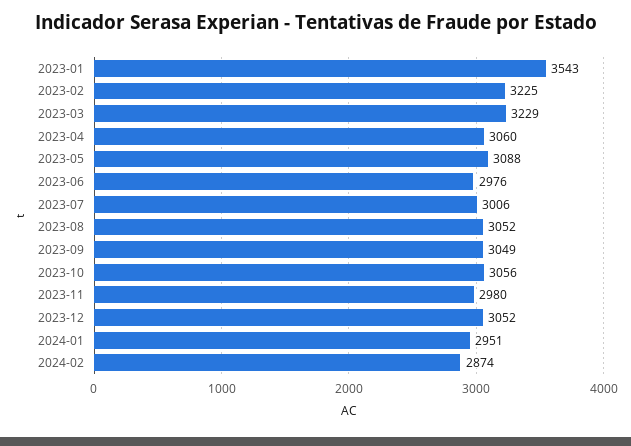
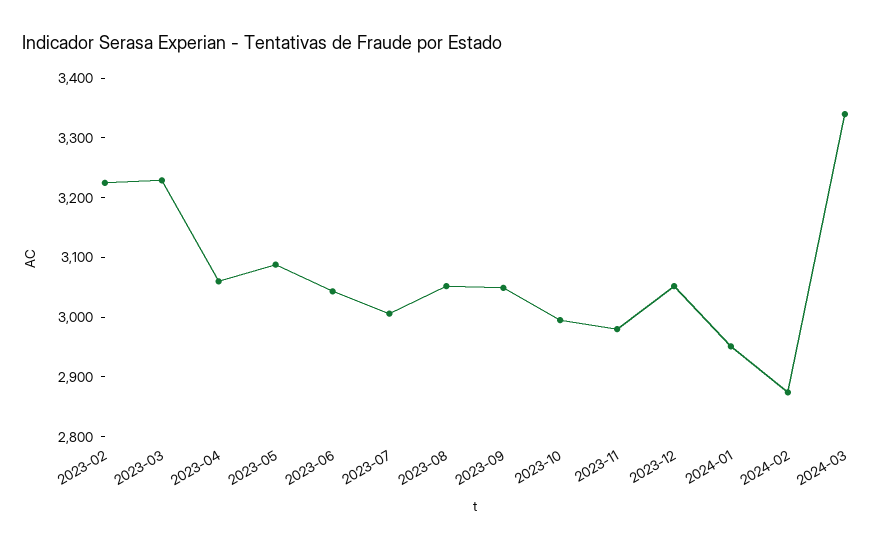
2023-01: 3543 -> none
2023-06: 2976 -> 3040
2023-10: 3056 -> 3000
2024-03: none -> 3340

